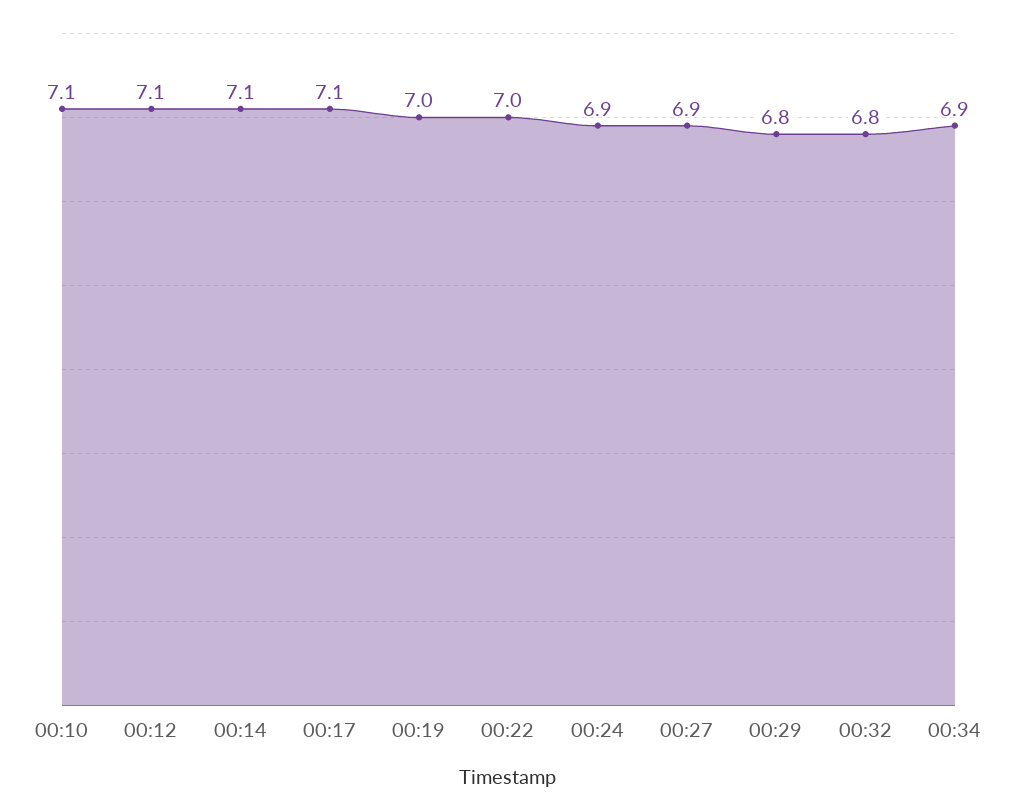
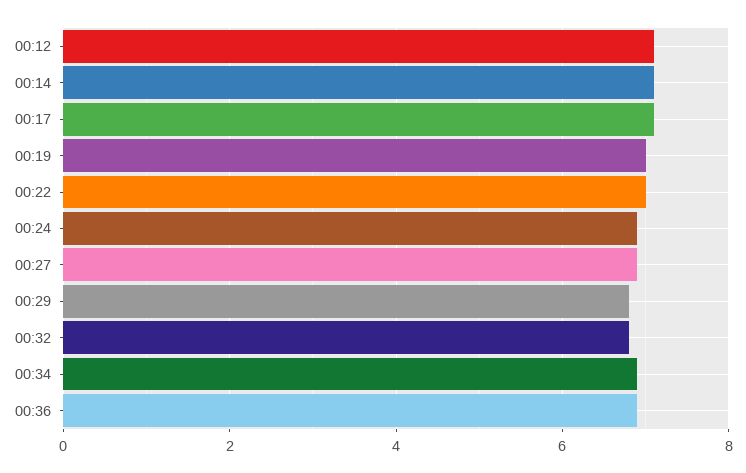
00:10: 7.1 -> none
00:36: none -> 7

